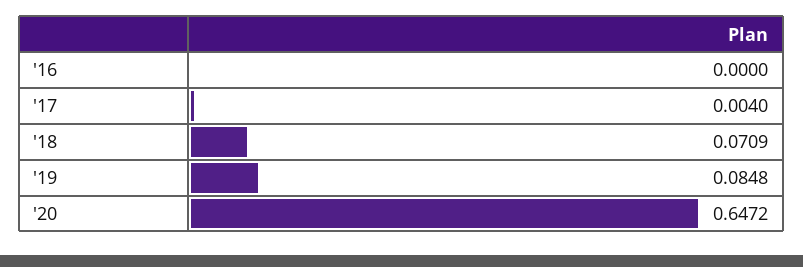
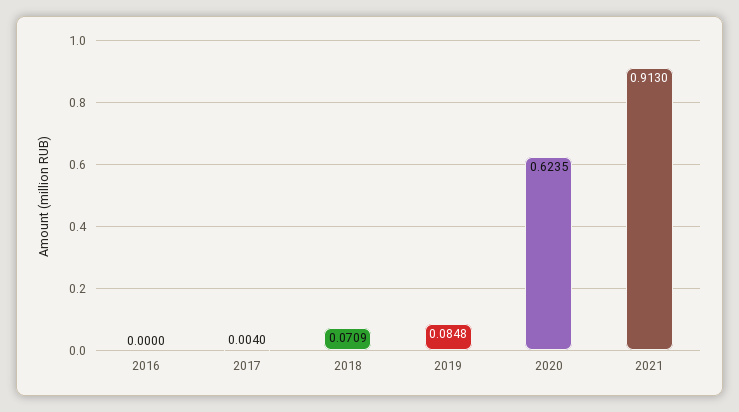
'20: 0.6472 -> 0.6235
2021: none -> 0.913

